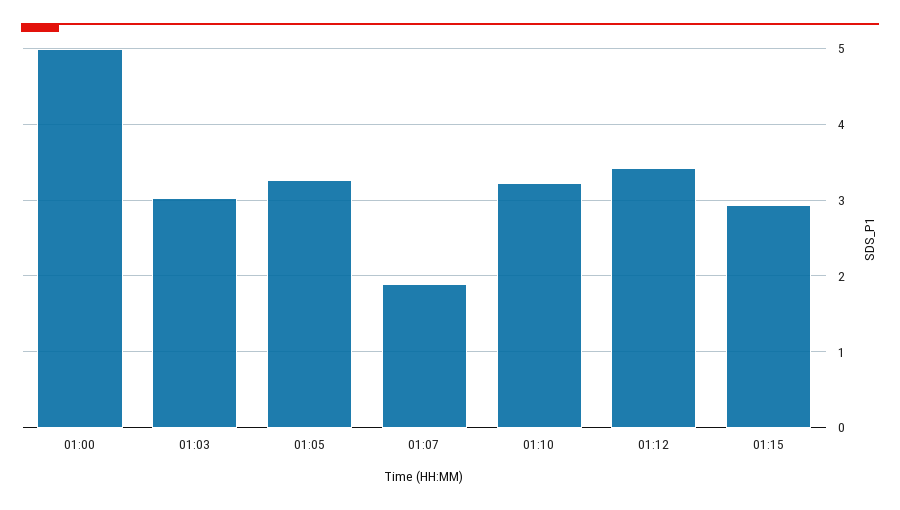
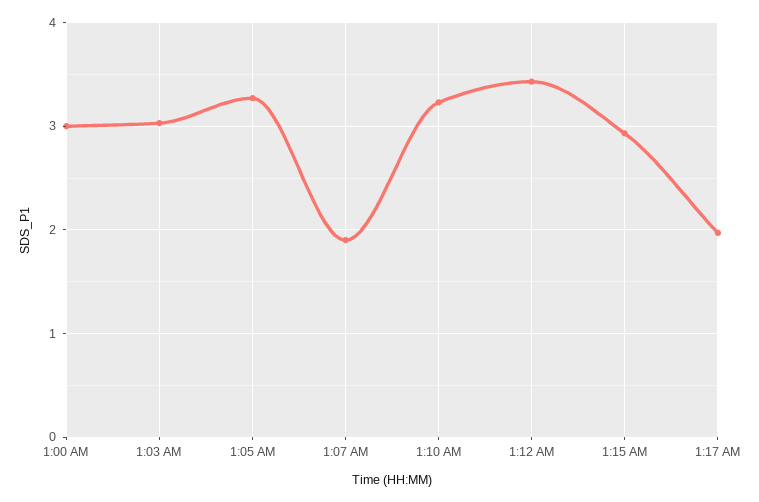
01:00: 5 -> 3
1:17 AM: none -> 2

